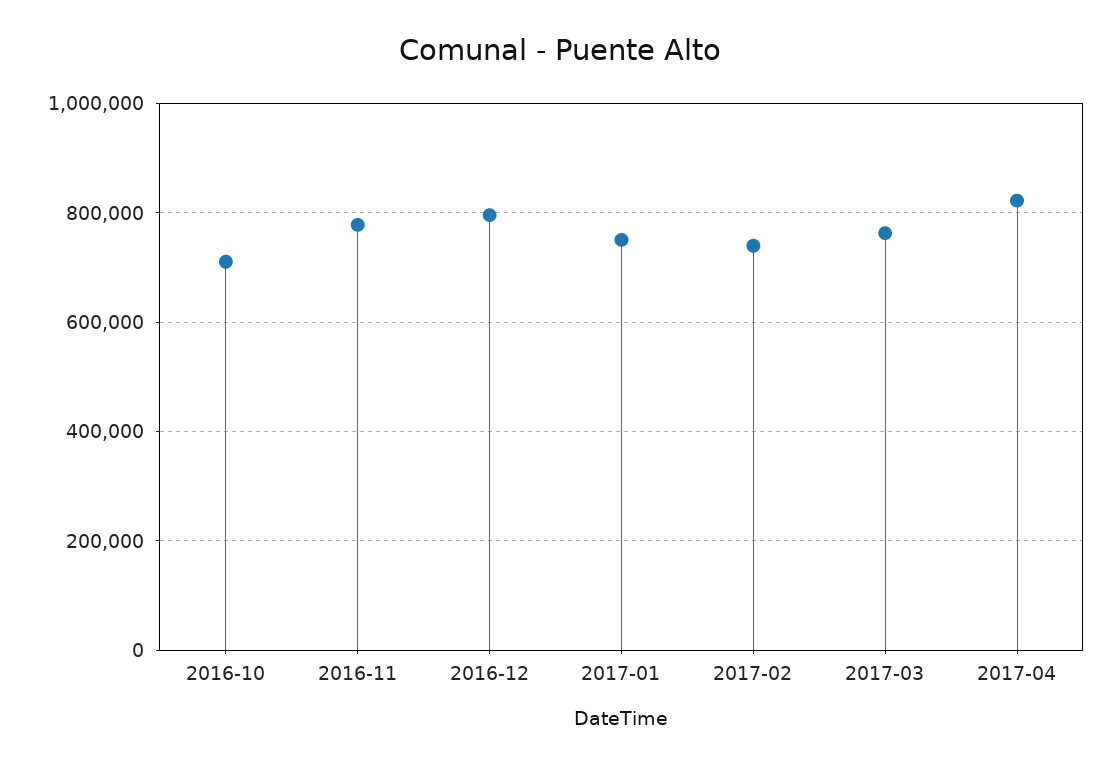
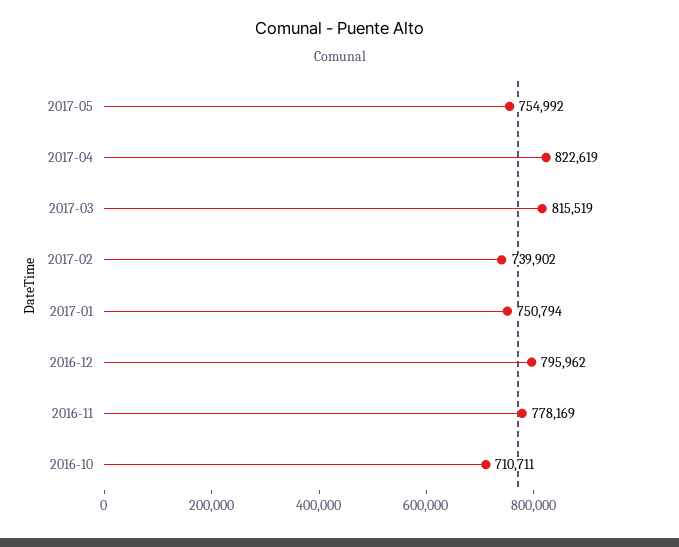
2017-03: 760000 -> 815519
2017-05: none -> 754992

